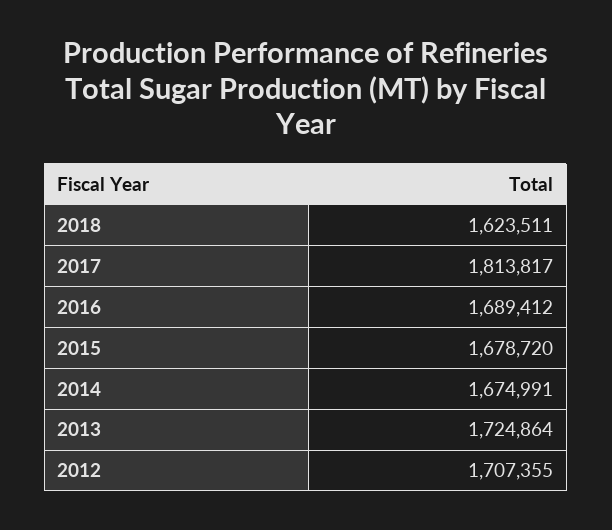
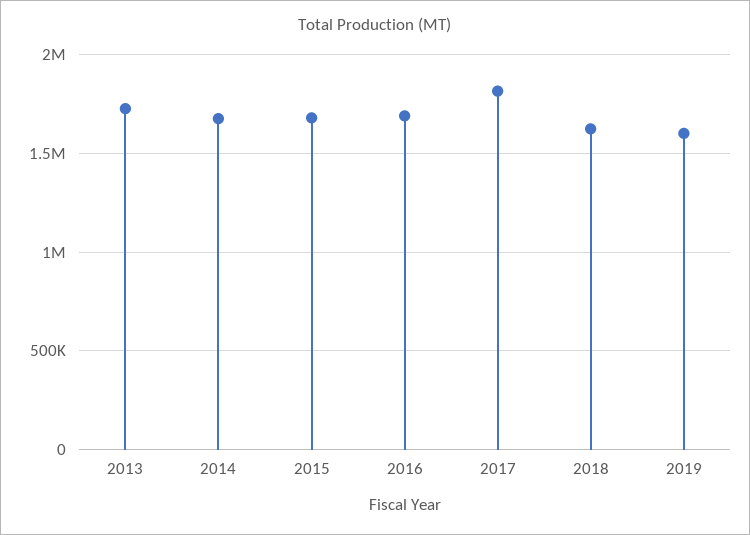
2012: 1707355 -> none
2019: none -> 1600000

